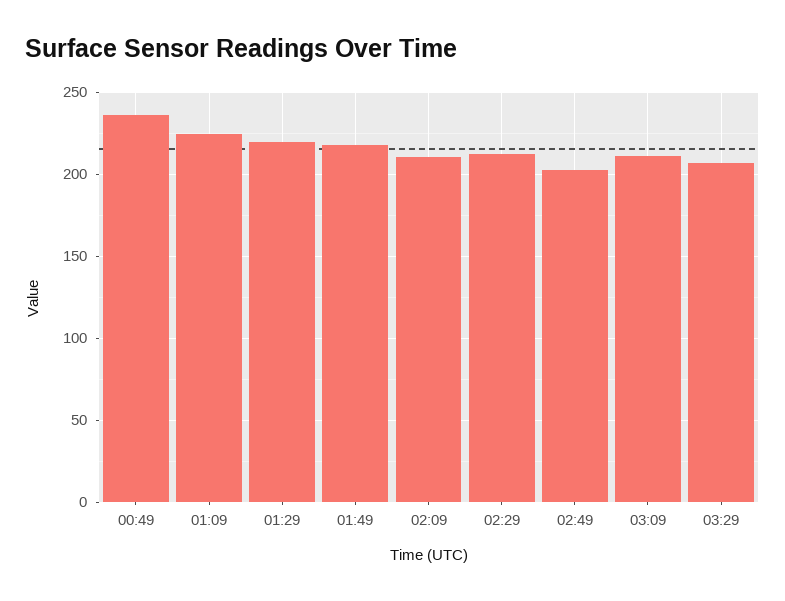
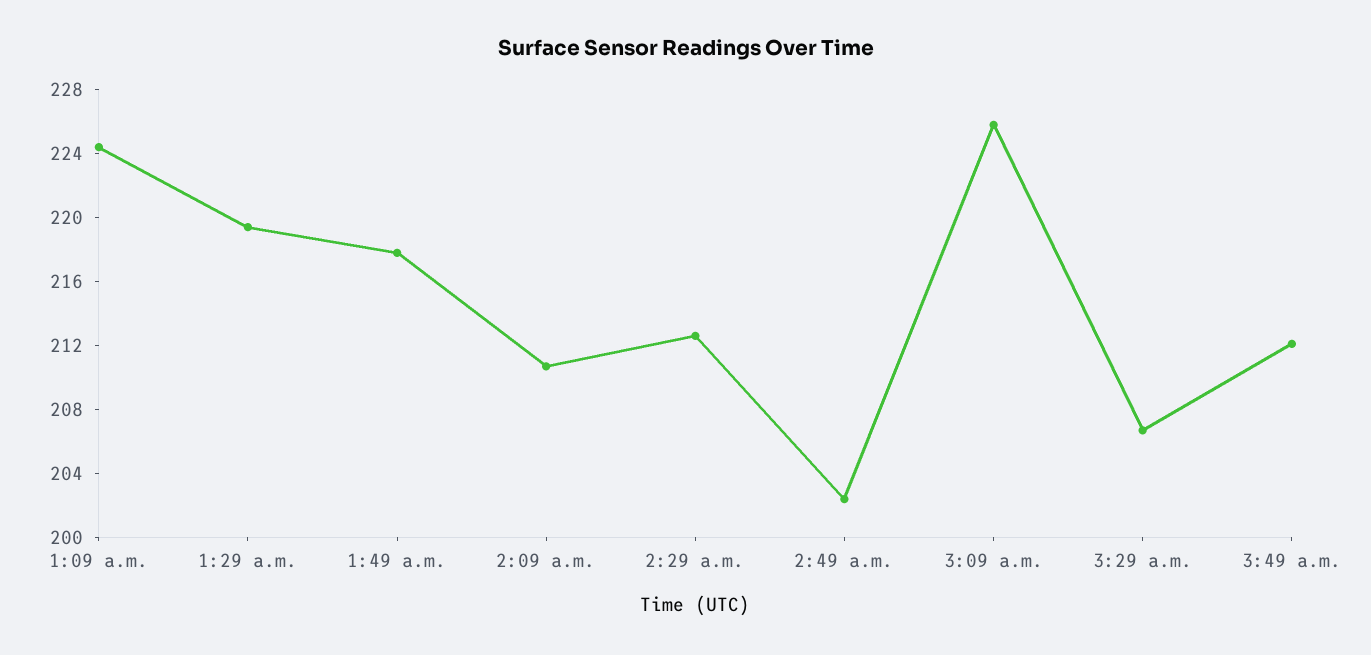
00:49: 235 -> none
03:09: 210 -> 226
3:49 a.m.: none -> 212

